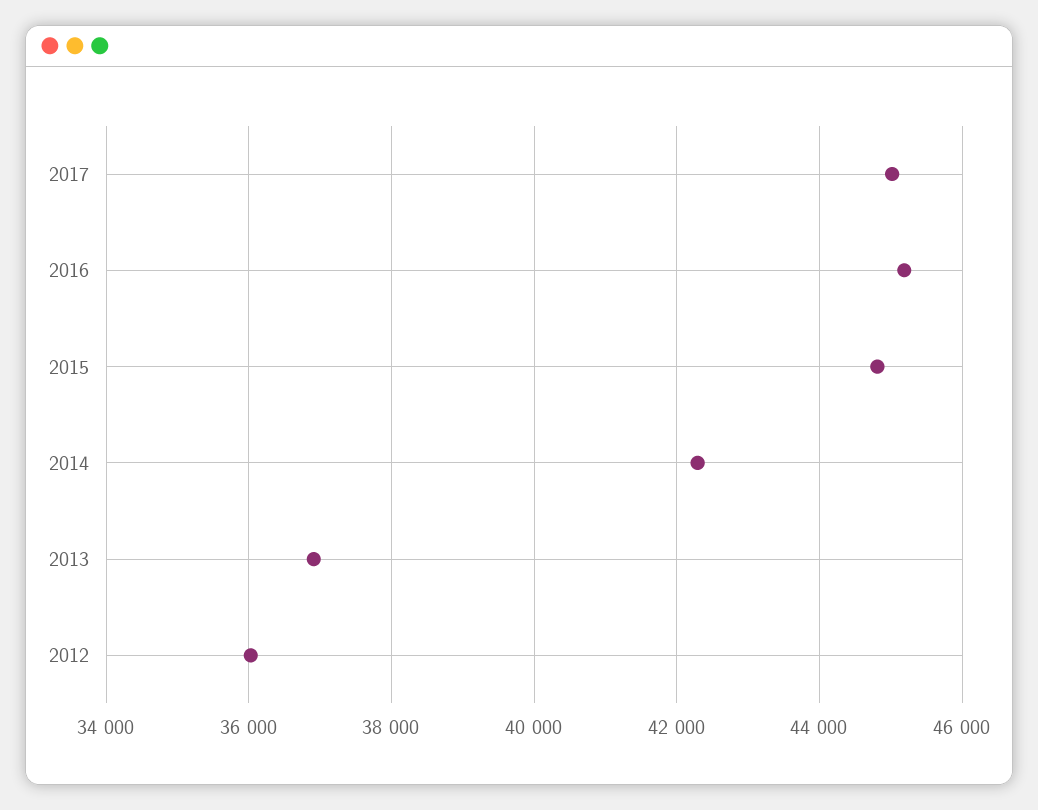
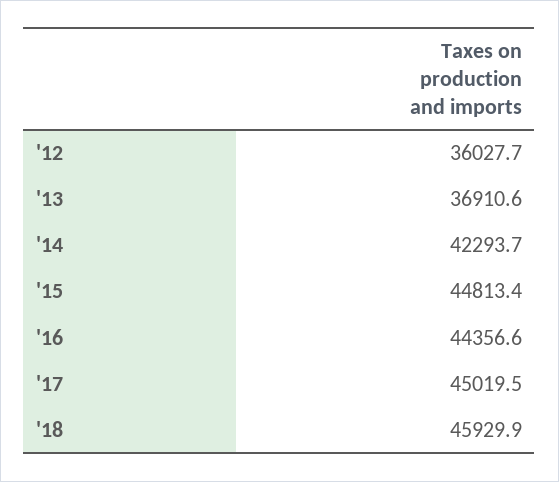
2016: 45200 -> 44356.6
'18: none -> 45929.9

